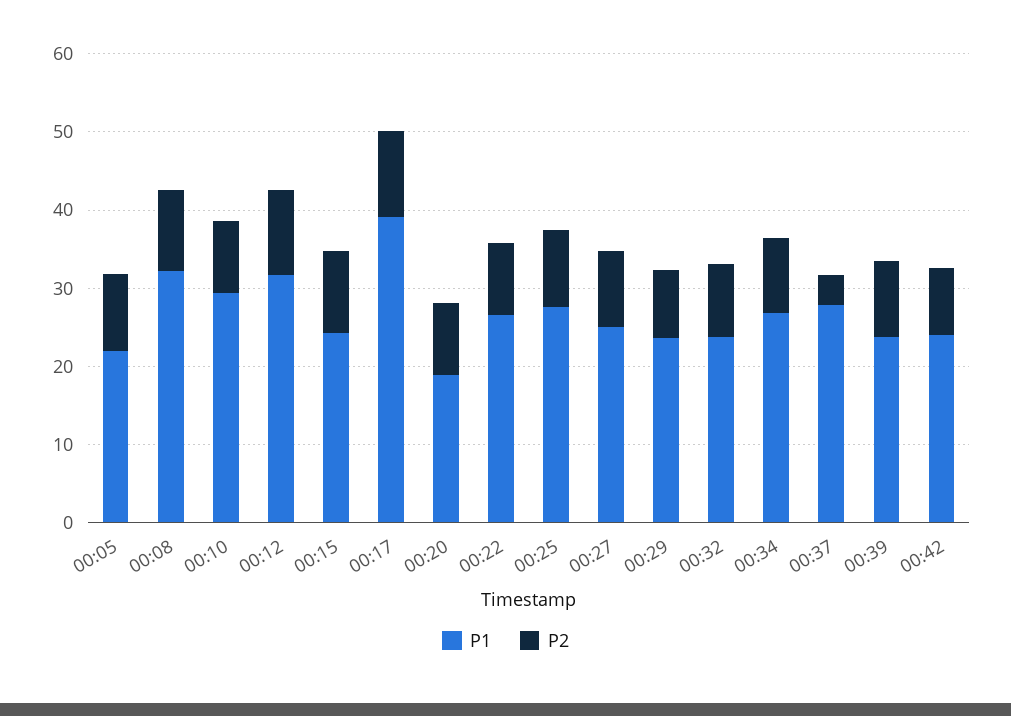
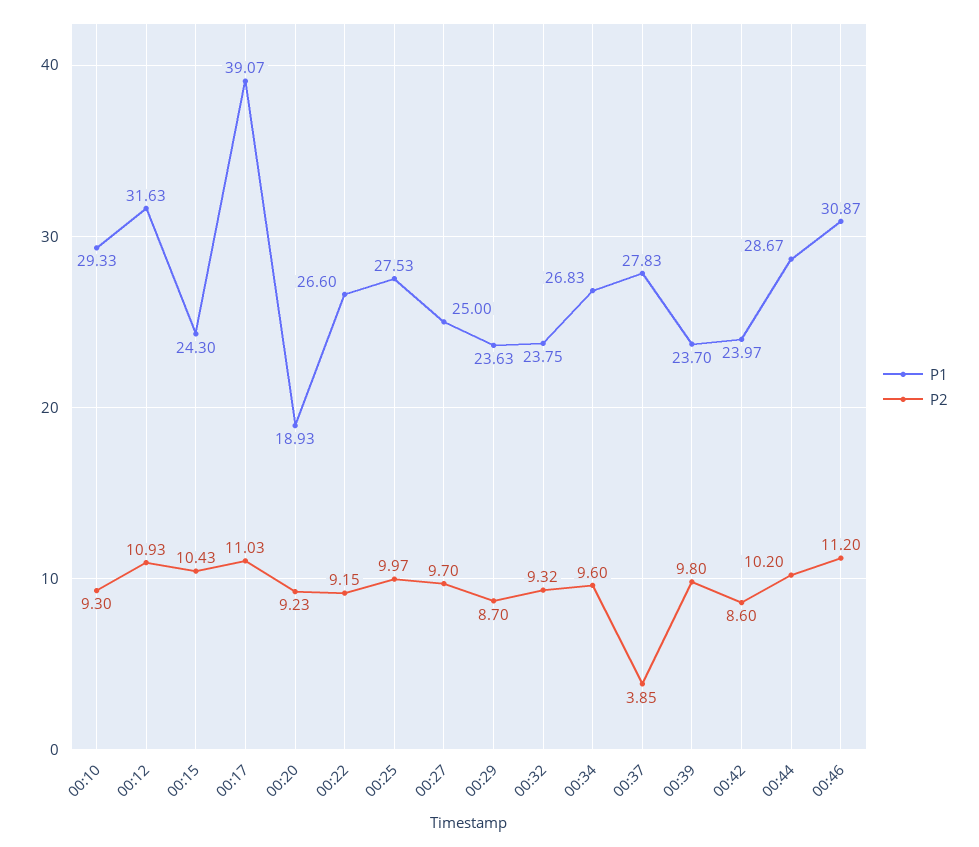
P1, 00:05: 22 -> none
P2, 00:05: 10 -> none
P1, 00:08: 32 -> none
P2, 00:08: 10 -> none
P1, 00:44: none -> 28.67
P2, 00:44: none -> 10.2
P1, 00:46: none -> 30.87
P2, 00:46: none -> 11.2

